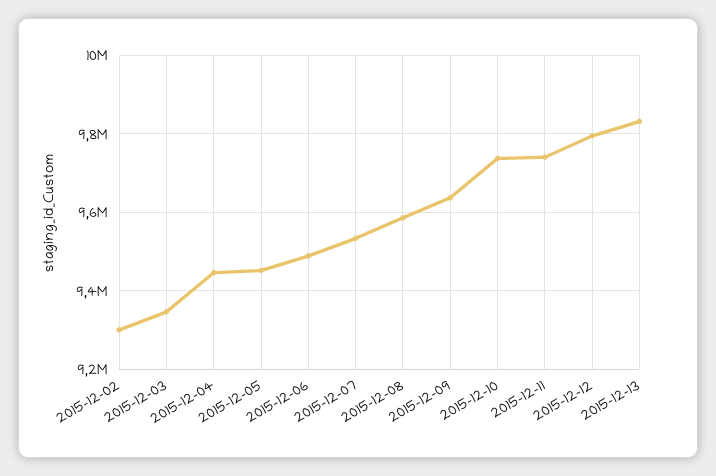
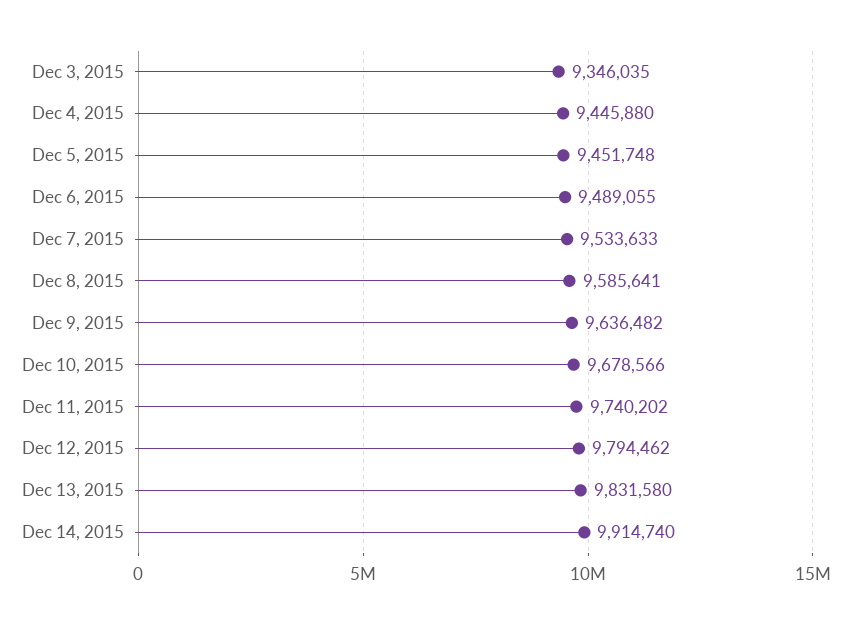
2015-12-02: 9300000 -> none
2015-12-10: 9740000 -> 9678566
Dec 14, 2015: none -> 9914740

